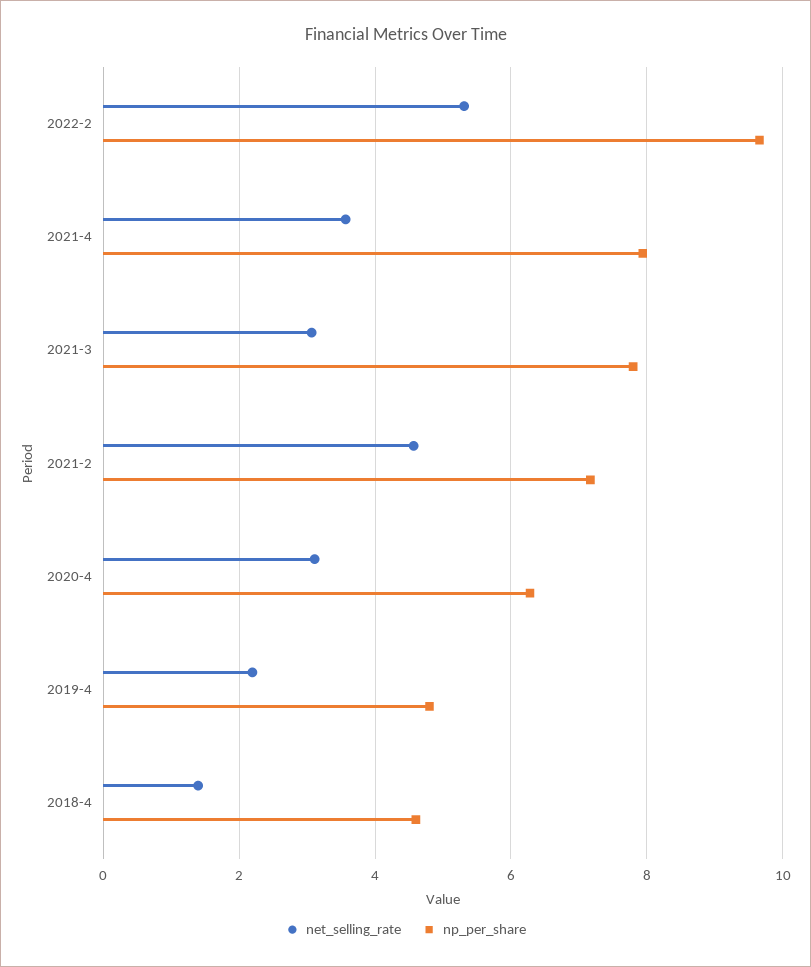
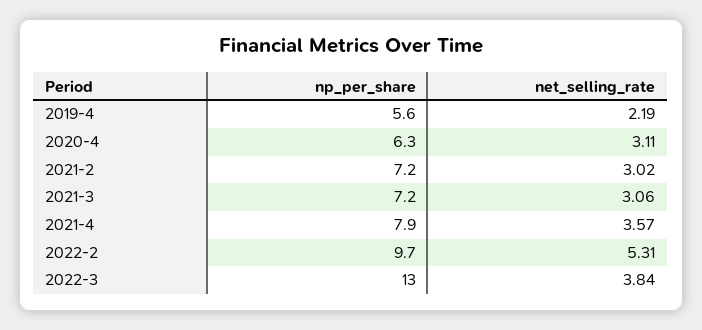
np_per_share, 2021-3: 7.8 -> 7.2
net_selling_rate, 2021-2: 4.6 -> 3.02
np_per_share, 2019-4: 4.8 -> 5.6
net_selling_rate, 2018-4: 1.4 -> none
np_per_share, 2018-4: 4.6 -> none
np_per_share, 2022-3: none -> 13
net_selling_rate, 2022-3: none -> 3.84

